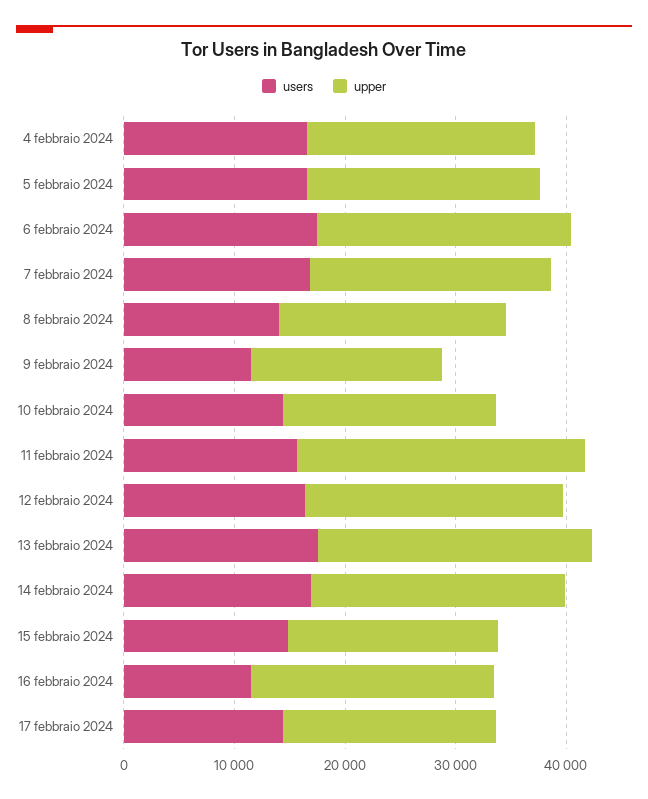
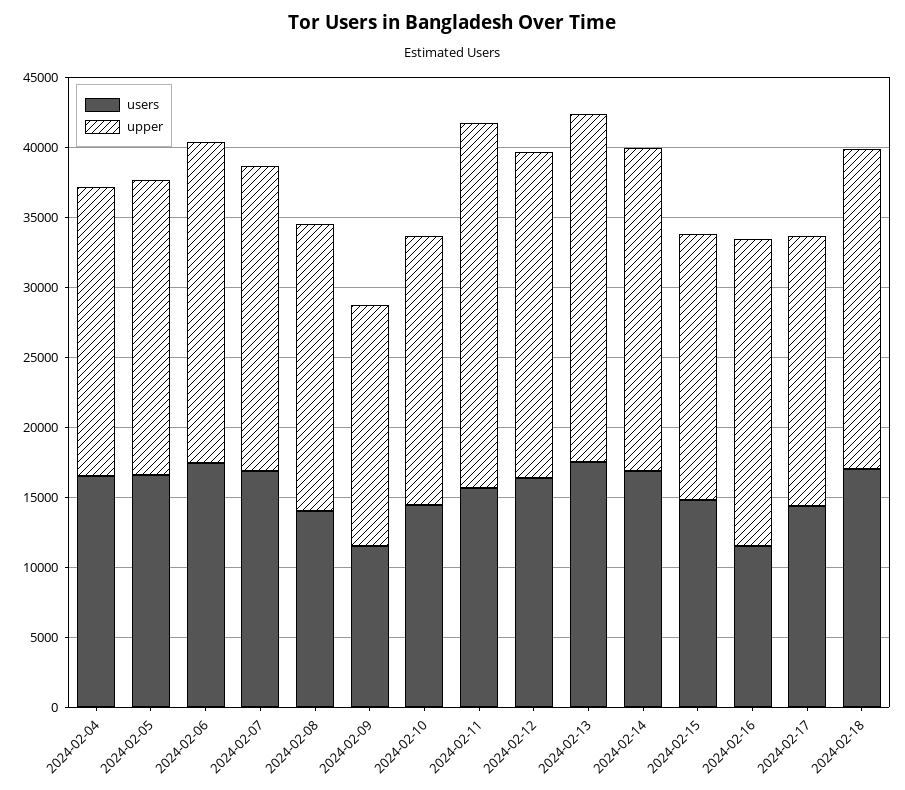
users, 2024-02-18: none -> 17000
upper, 2024-02-18: none -> 23000

